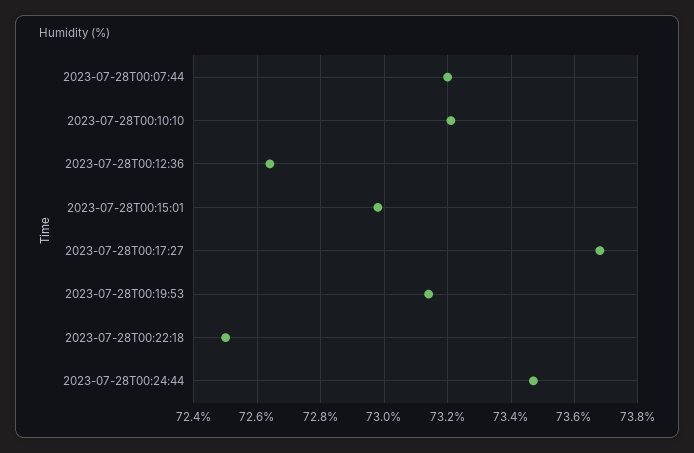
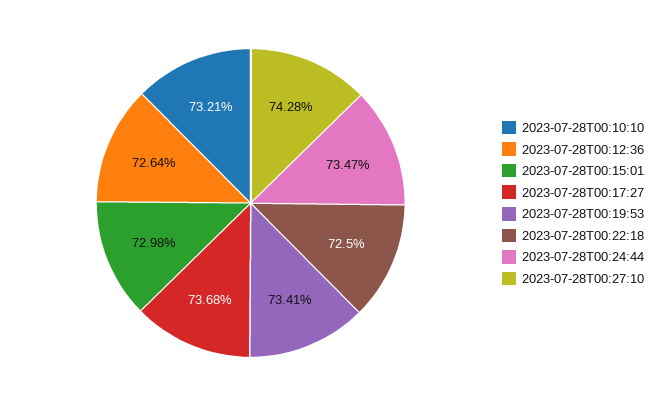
2023-07-28T00:07:44: 73.2 -> none
2023-07-28T00:19:53: 73.15 -> 73.41
2023-07-28T00:27:10: none -> 74.28

